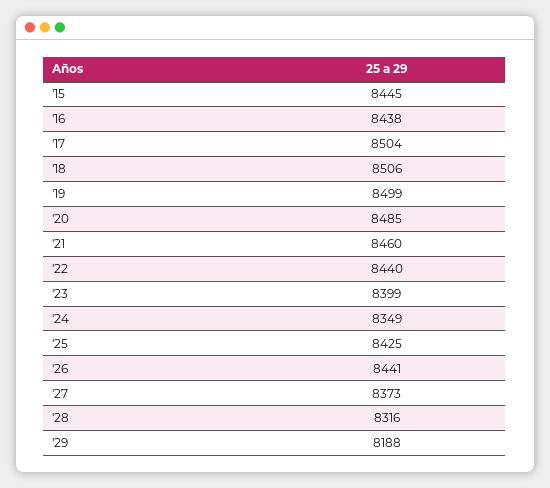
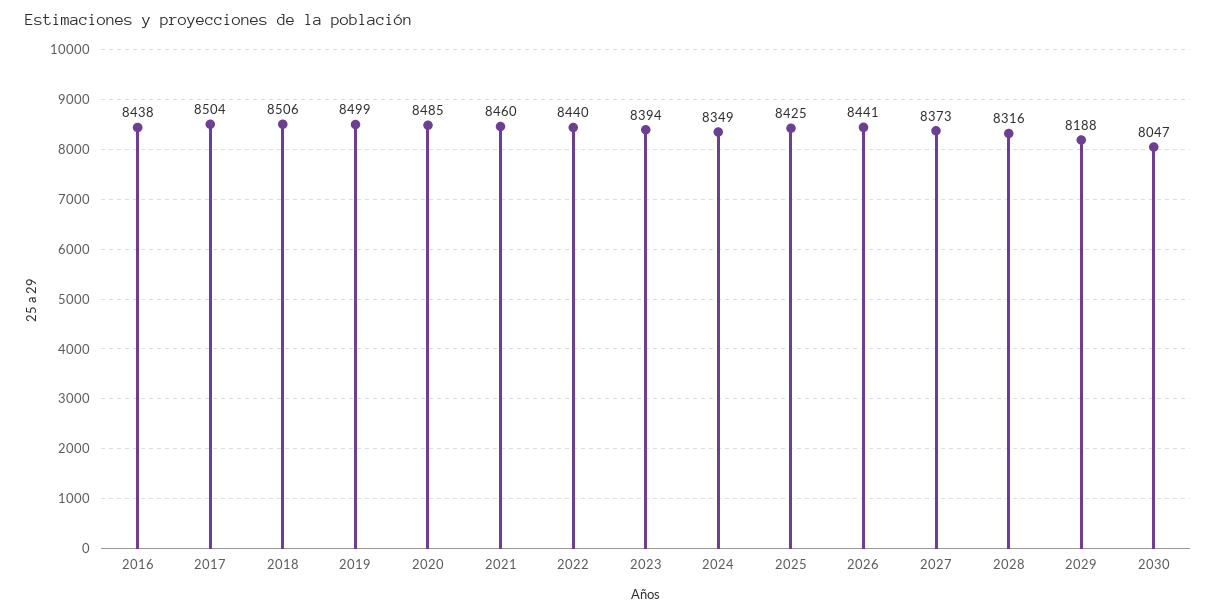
'15: 8445 -> none
'23: 8399 -> 8394
2030: none -> 8047

